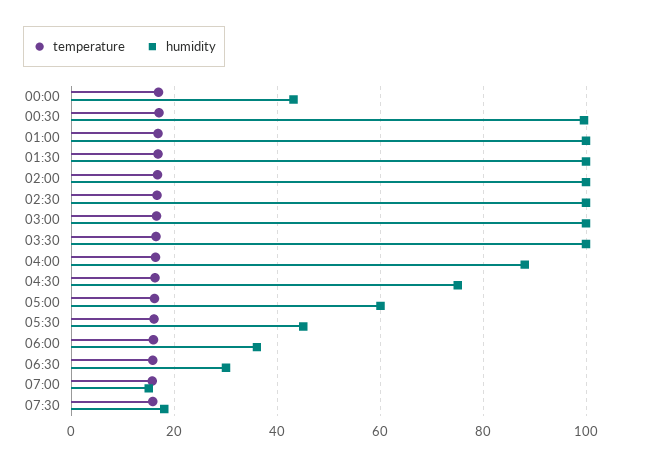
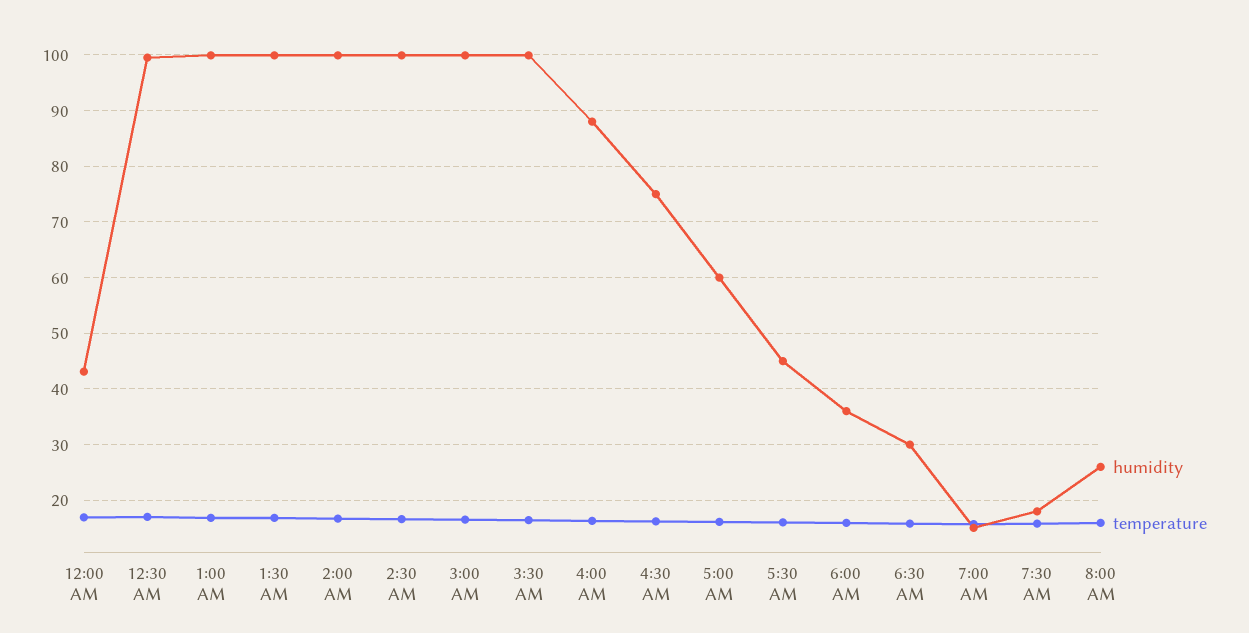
humidity, 8:00 AM: none -> 26
temperature, 8:00 AM: none -> 16

